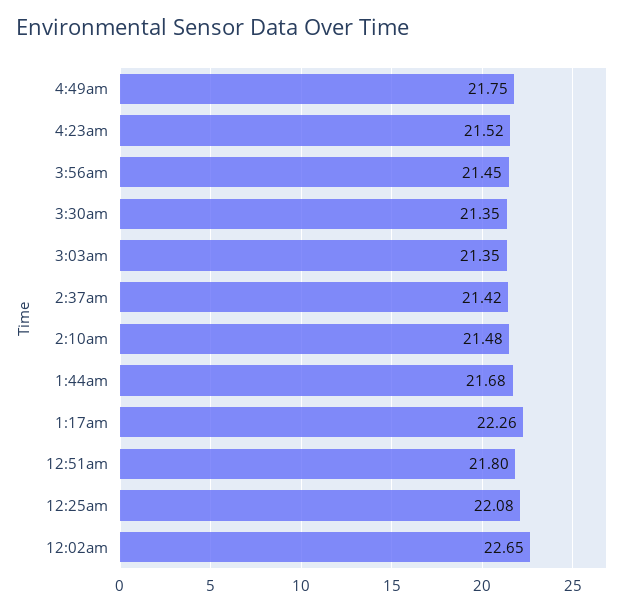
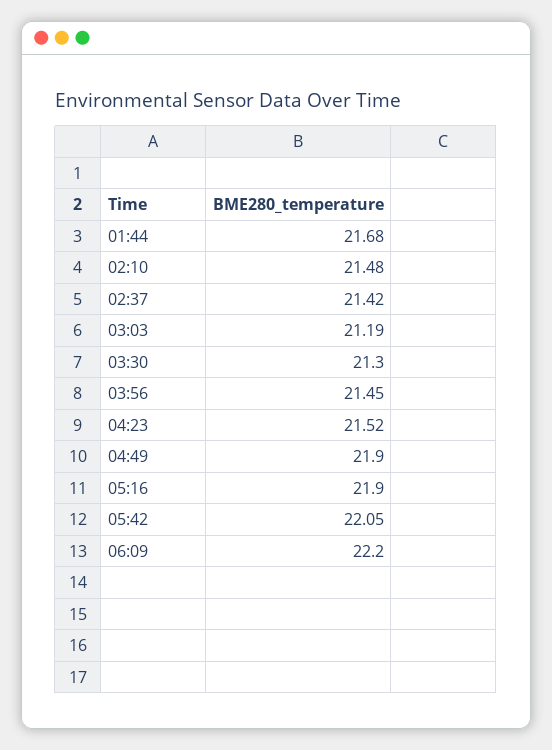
4:49am: 21.75 -> 21.9
3:30am: 21.35 -> 21.3
3:03am: 21.35 -> 21.19
1:17am: 22.26 -> none
12:51am: 21.8 -> none
12:25am: 22.08 -> none
12:02am: 22.65 -> none
05:16: none -> 21.9
05:42: none -> 22.05
06:09: none -> 22.2

